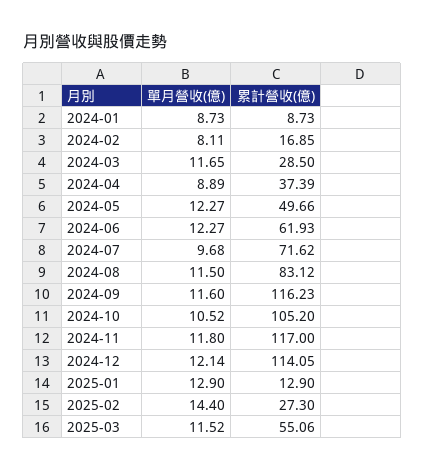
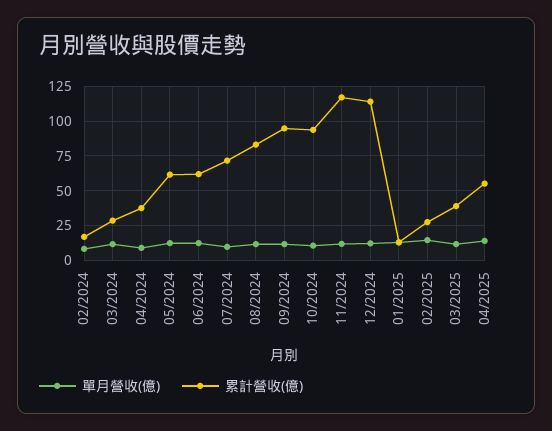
單月營收(億), 2024-01: 8.73 -> none
累計營收(億), 2024-01: 8.73 -> none
累計營收(億), 2024-05: 49.66 -> 60
累計營收(億), 2024-09: 116.23 -> 95
累計營收(億), 2024-10: 105.2 -> 95
累計營收(億), 2025-03: 55.06 -> 40
單月營收(億), 04/2025: none -> 15
累計營收(億), 04/2025: none -> 55

